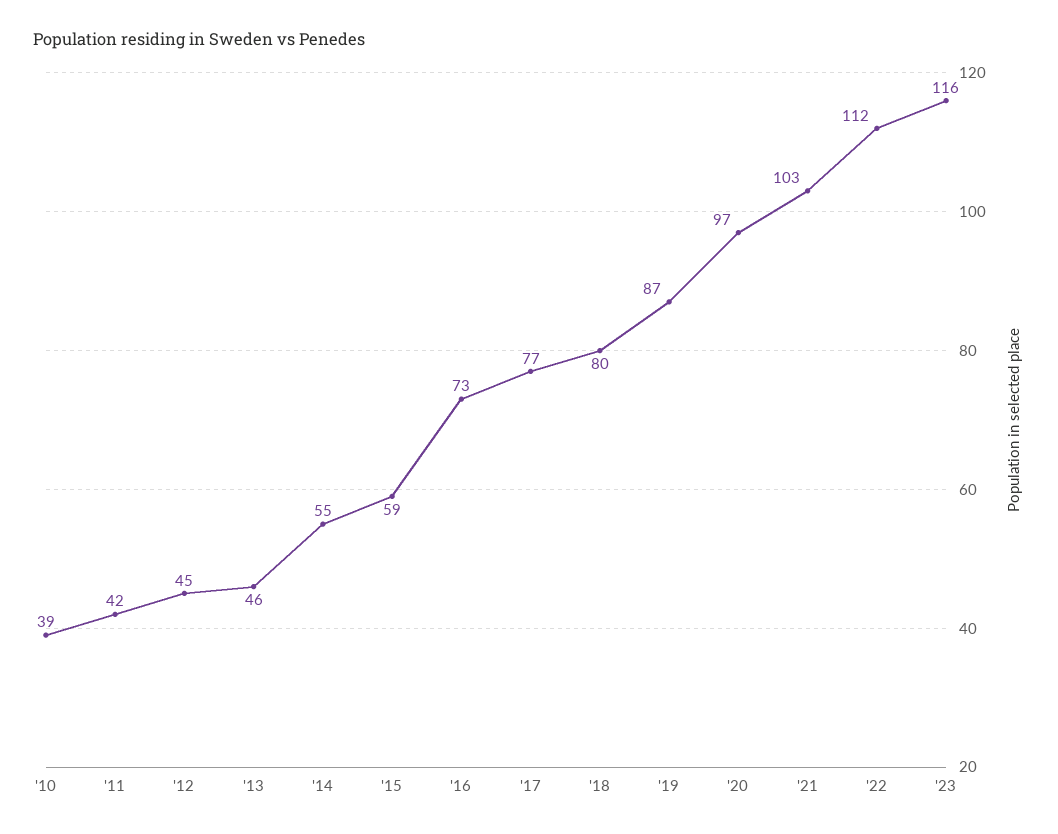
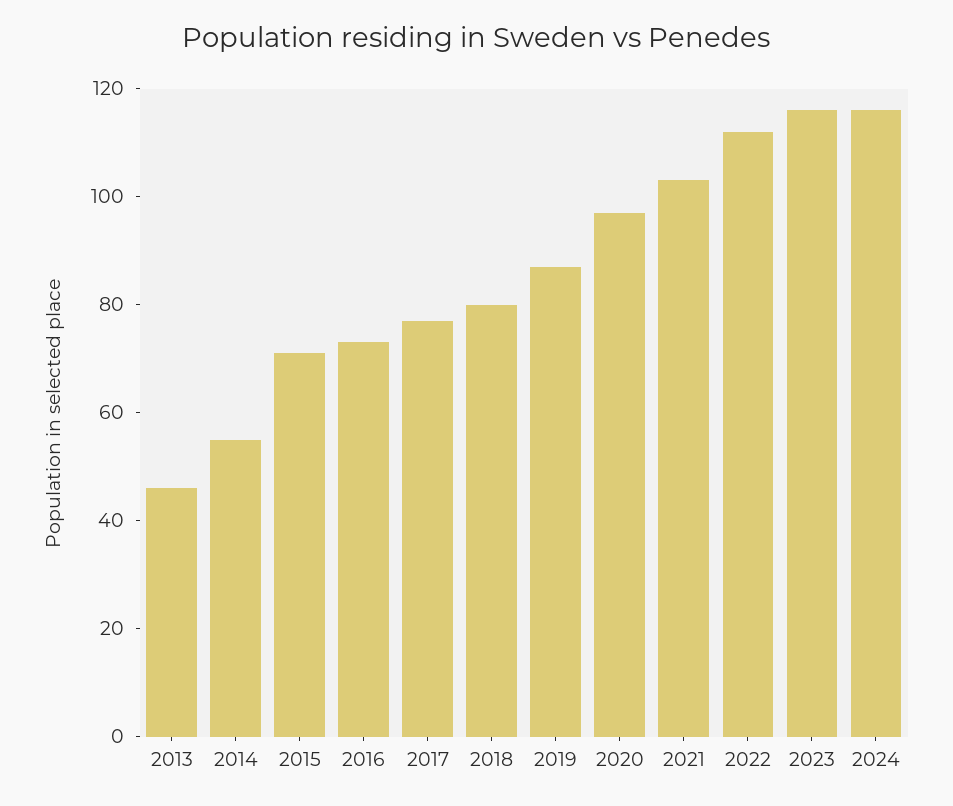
'10: 39 -> none
'11: 42 -> none
'12: 45 -> none
'15: 59 -> 70
2024: none -> 115

